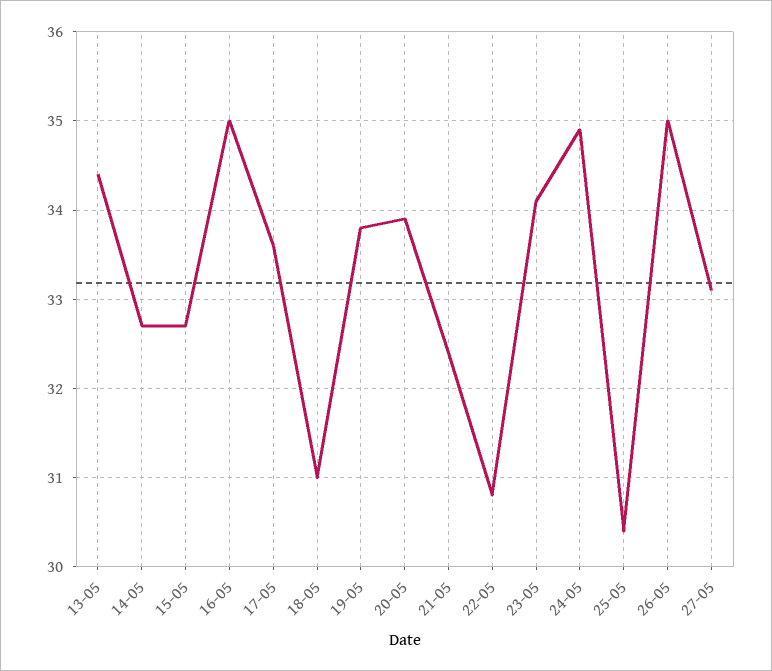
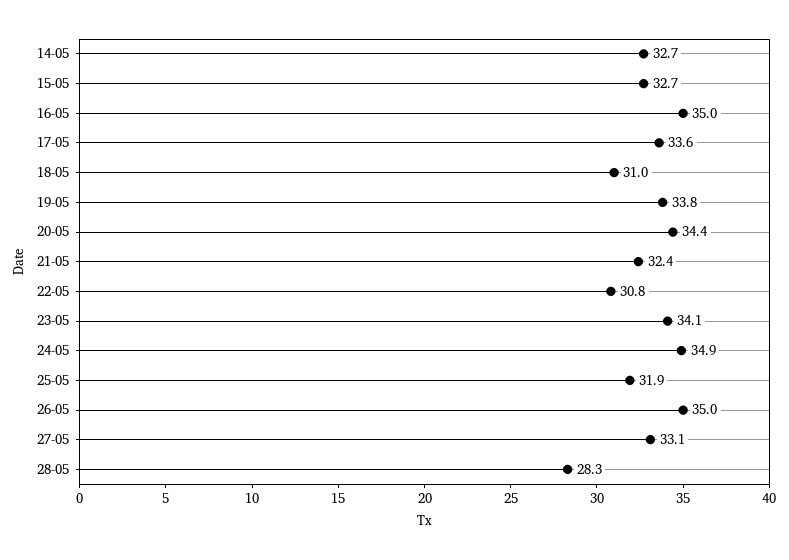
13-05: 34.4 -> none
20-05: 33.9 -> 34.4
25-05: 30.4 -> 31.9
28-05: none -> 28.3

